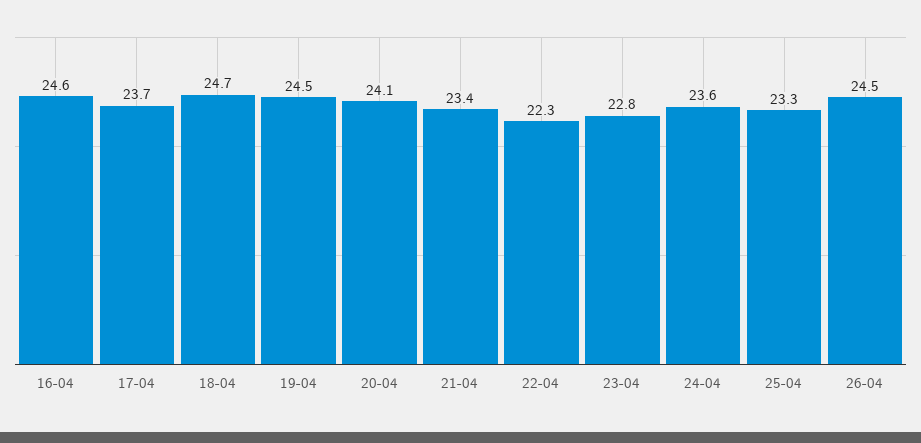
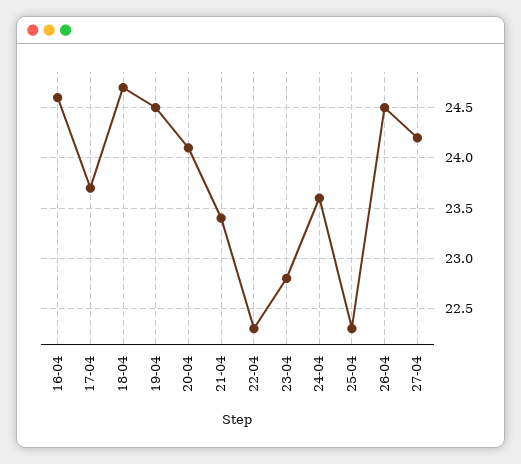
25-04: 23.3 -> 22.3
27-04: none -> 24.2

